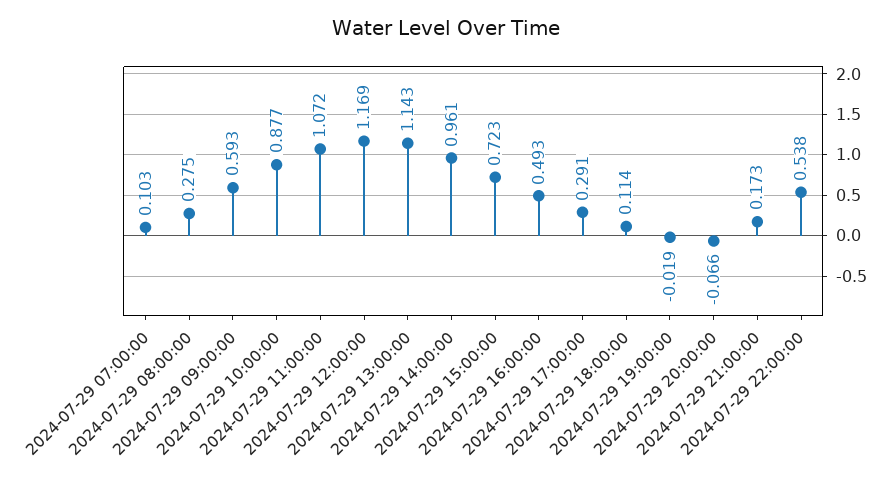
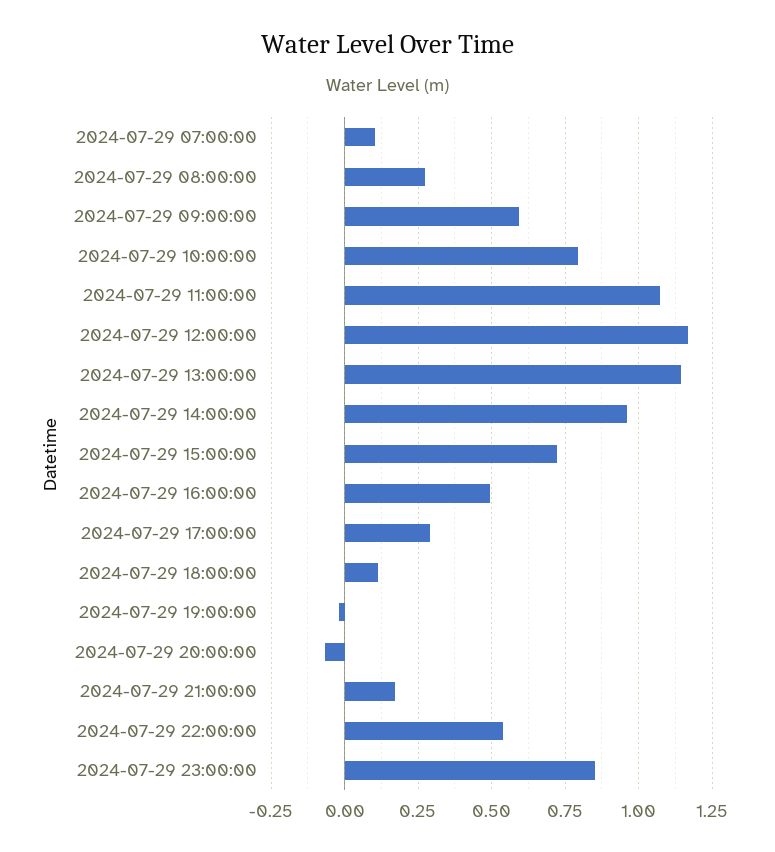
2024-07-29 10:00:00: 0.877 -> 0.8
2024-07-29 23:00:00: none -> 0.85

